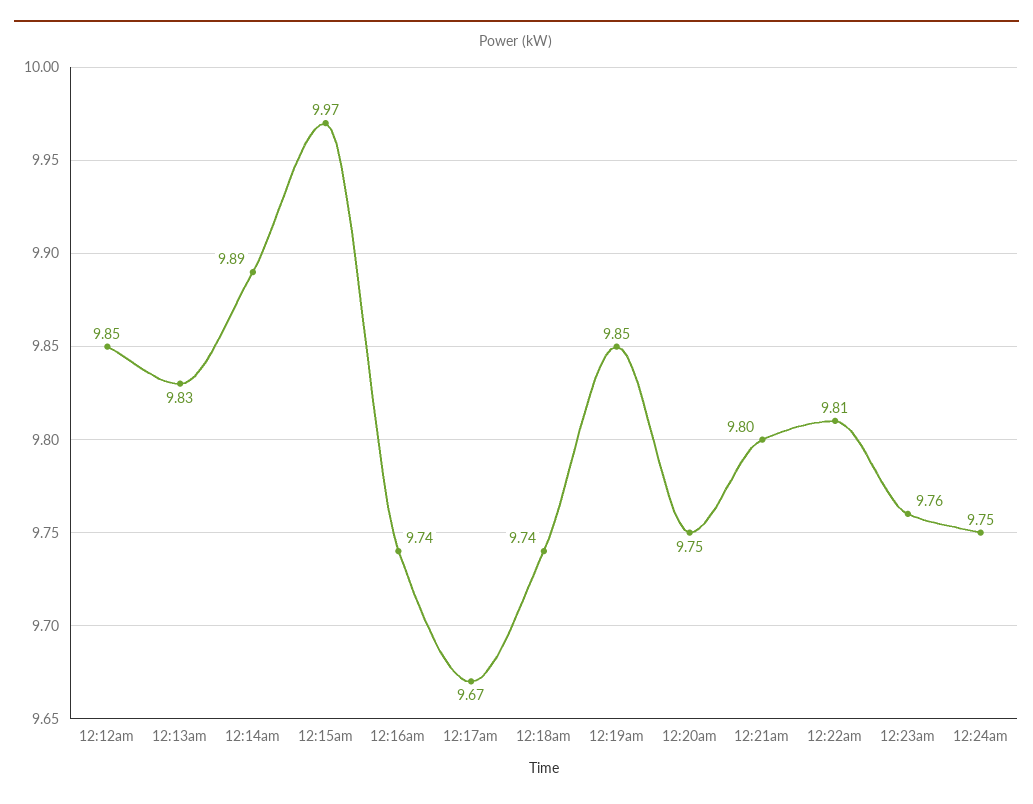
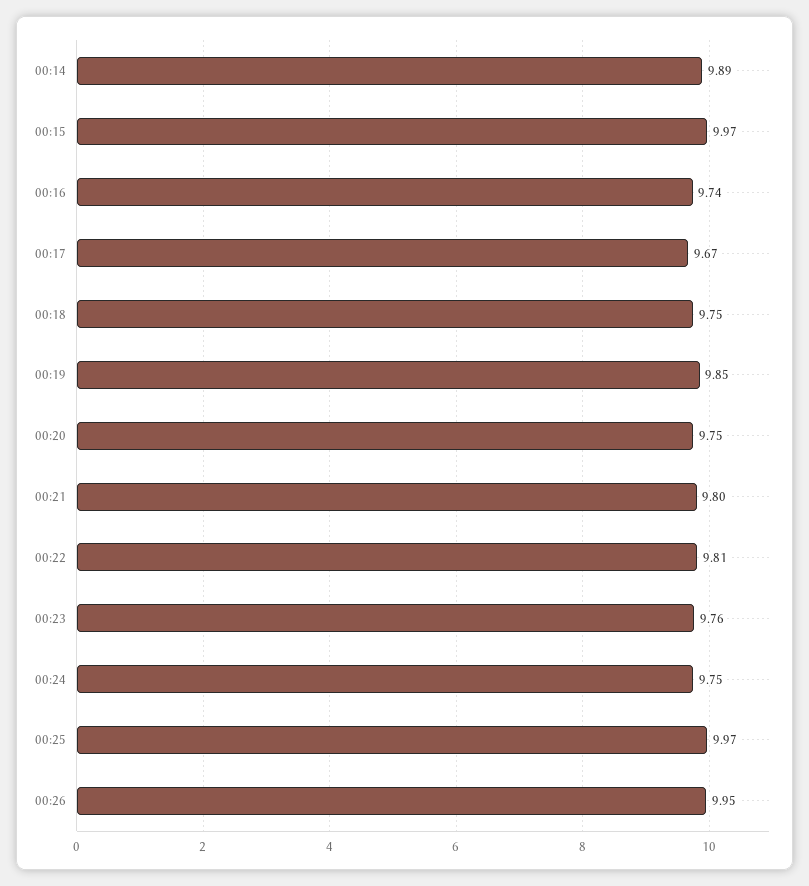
12:12am: 9.85 -> none
12:13am: 9.83 -> none
12:18am: 9.74 -> 9.75
00:25: none -> 9.97
00:26: none -> 9.95

